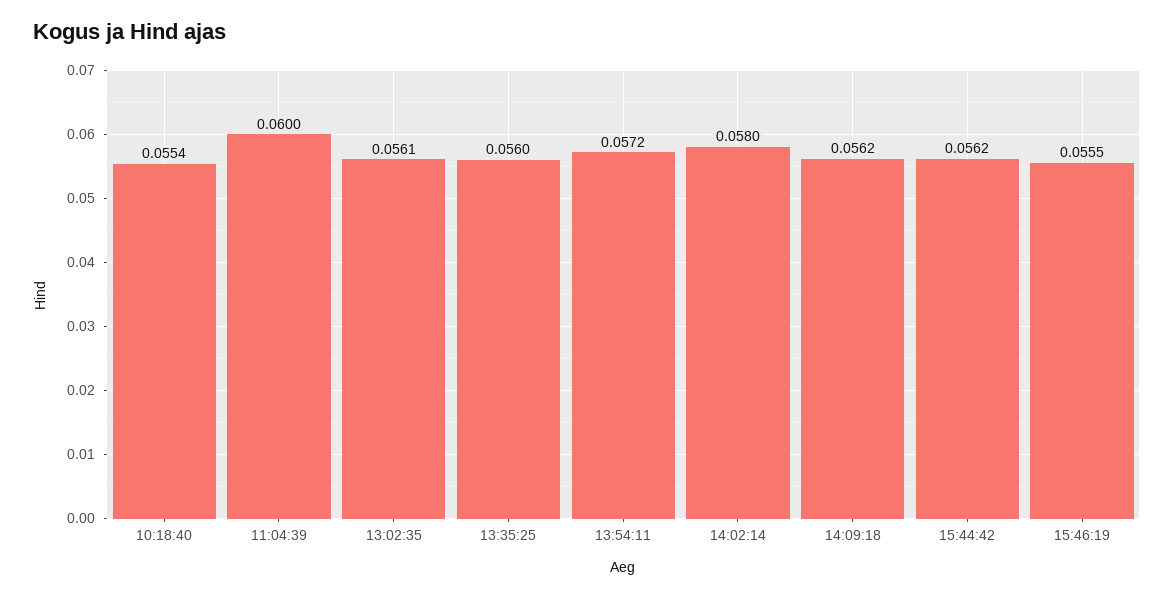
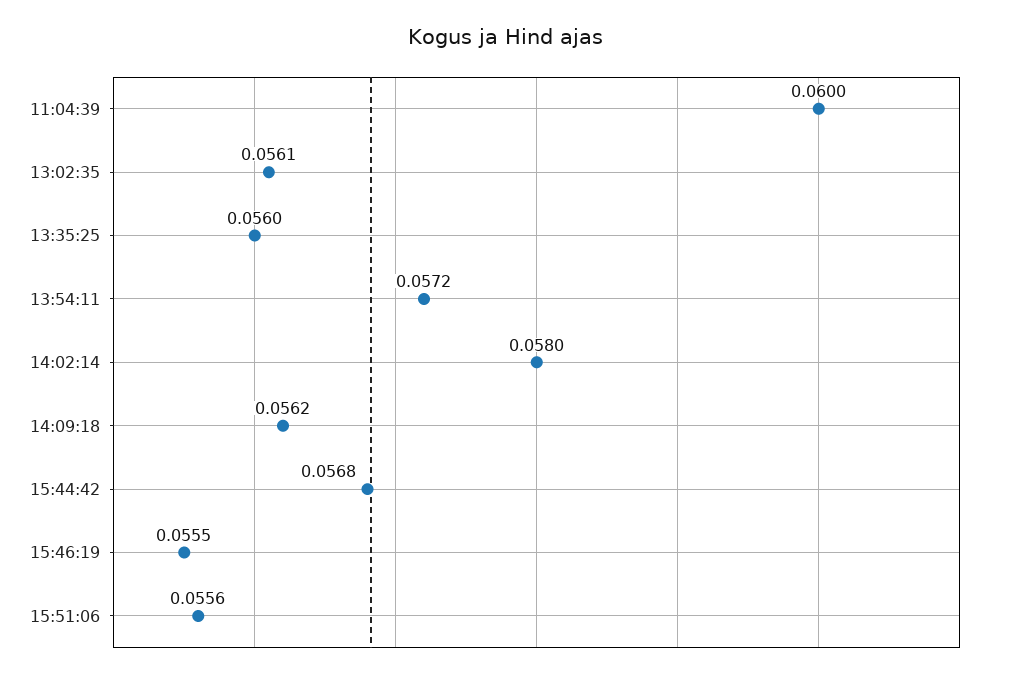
10:18:40: 0.0554 -> none
15:44:42: 0.0562 -> 0.0568
15:51:06: none -> 0.0556

